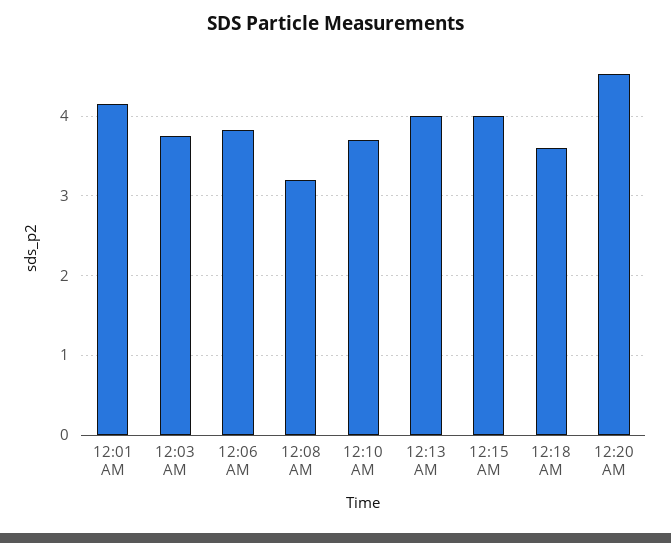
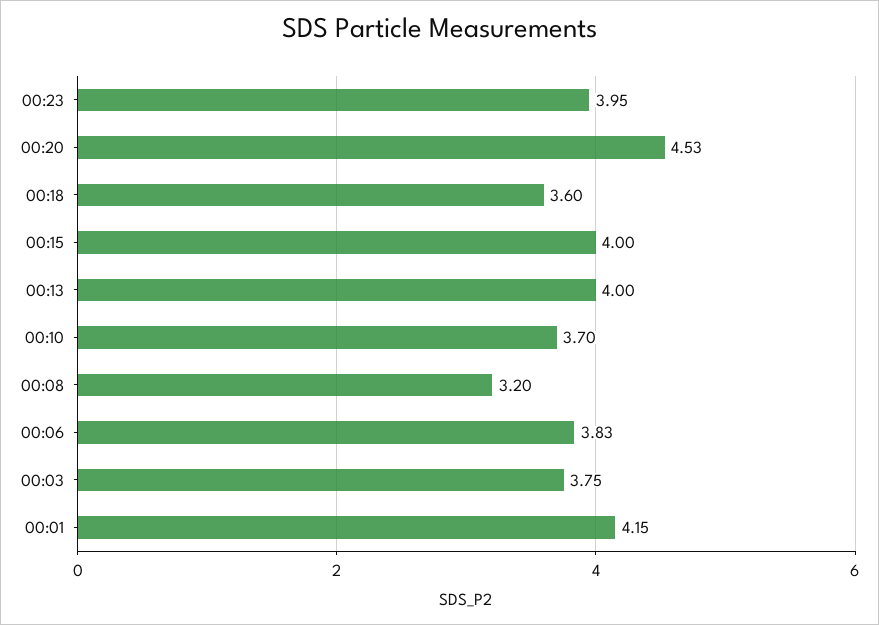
00:23: none -> 3.95

